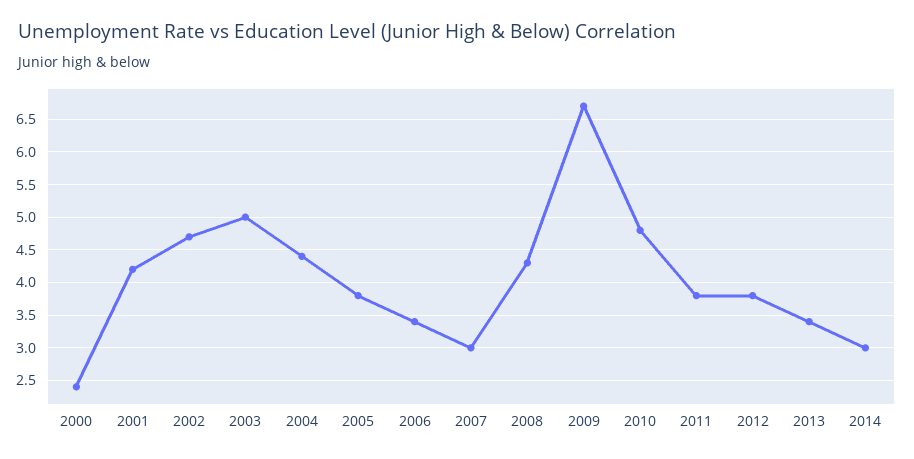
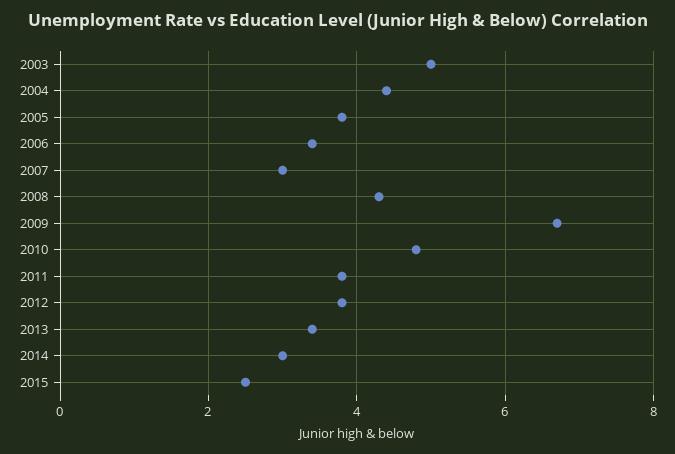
2000: 2.4 -> none
2001: 4.2 -> none
2002: 4.7 -> none
2015: none -> 2.5

